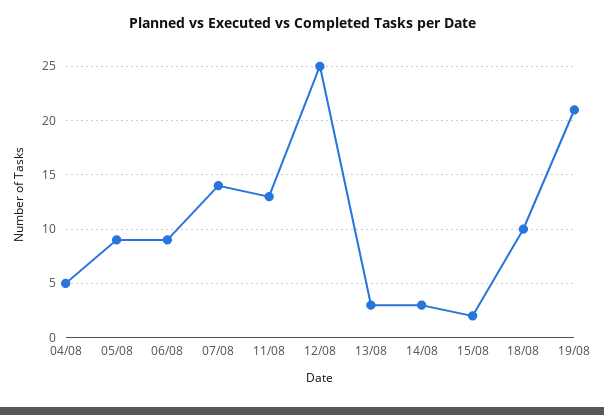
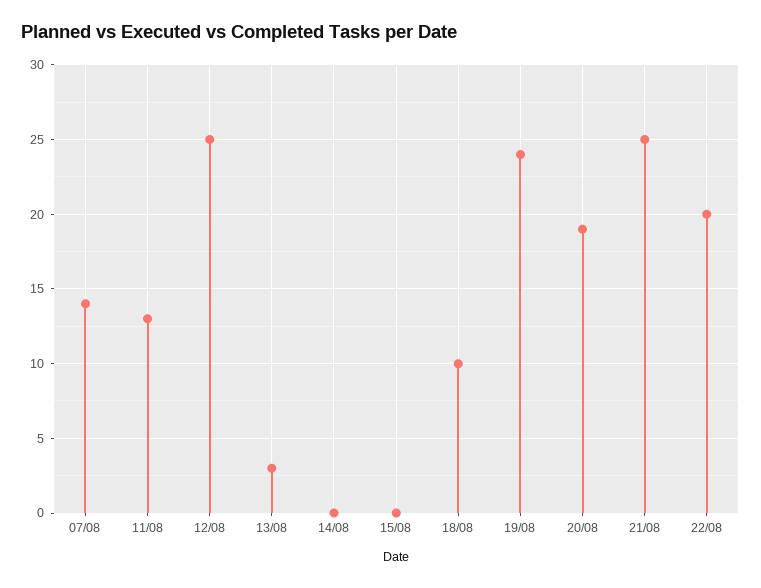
04/08: 5 -> none
05/08: 9 -> none
06/08: 9 -> none
14/08: 3 -> 0
15/08: 2 -> 0
19/08: 21 -> 24
20/08: none -> 19
21/08: none -> 25
22/08: none -> 20

